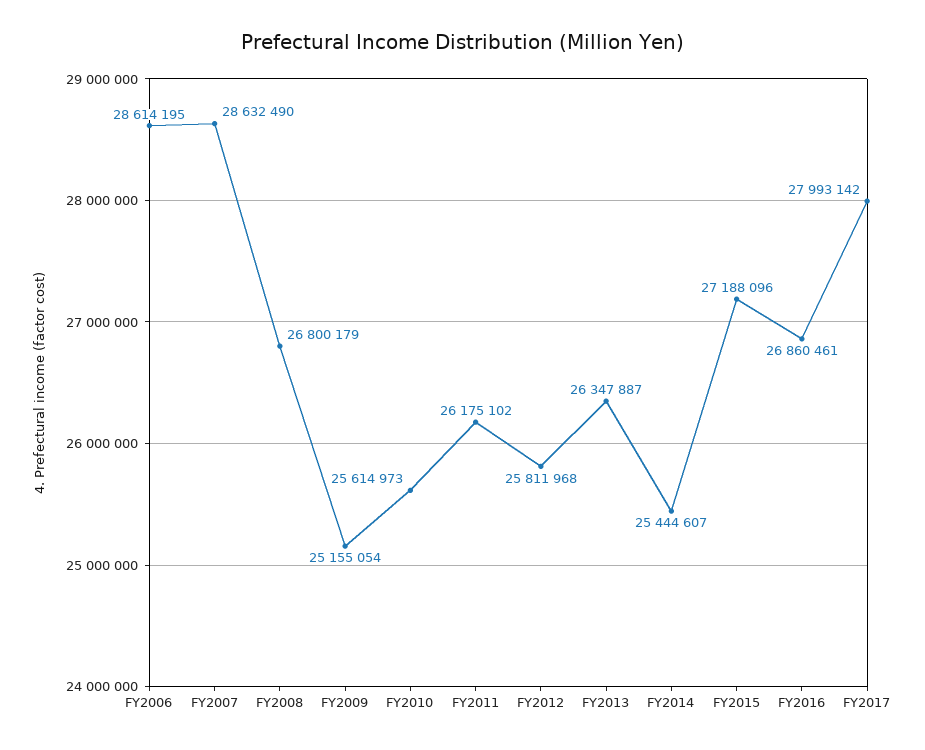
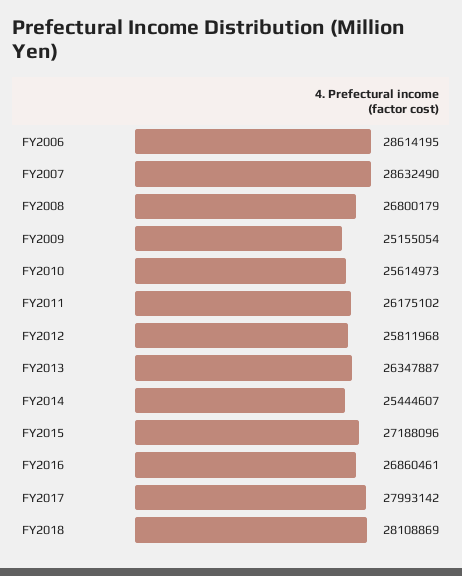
FY2018: none -> 28108869

